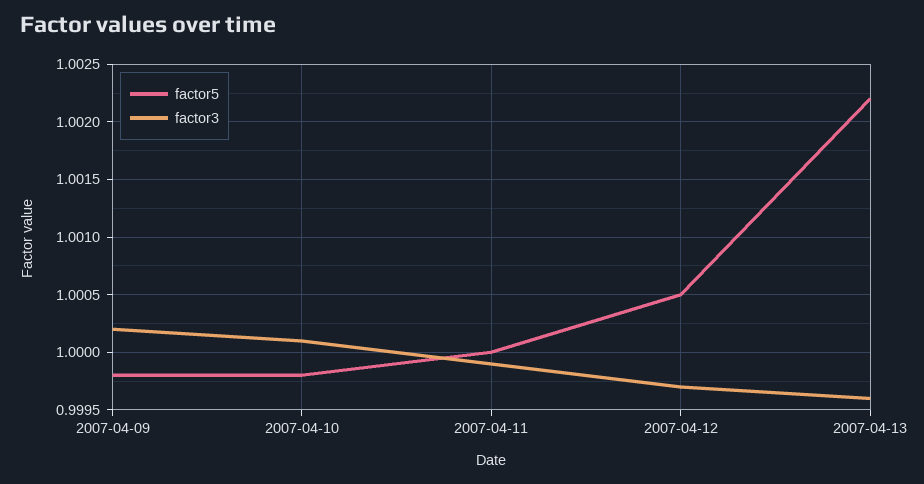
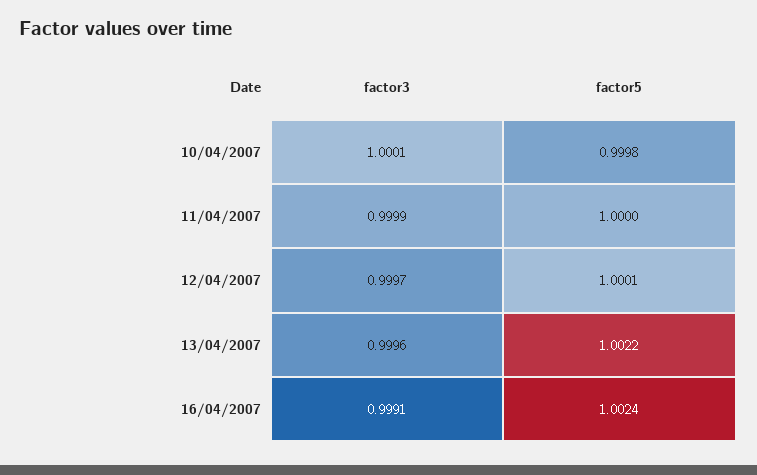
factor5, 2007-04-09: 0.9998 -> none
factor3, 2007-04-09: 1.0002 -> none
factor5, 2007-04-12: 1.0005 -> 1.0001
factor3, 16/04/2007: none -> 0.9991
factor5, 16/04/2007: none -> 1.0024

